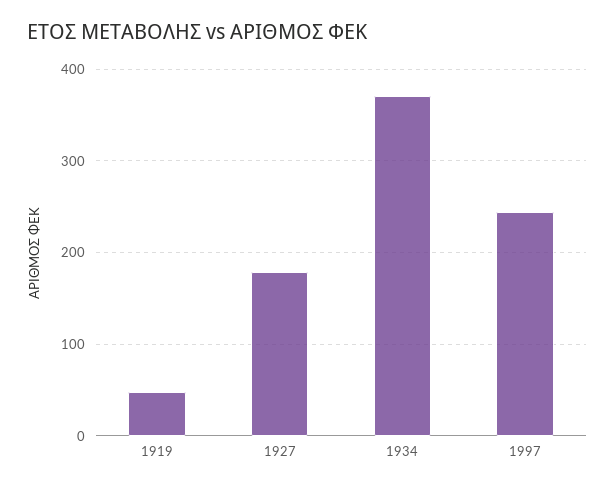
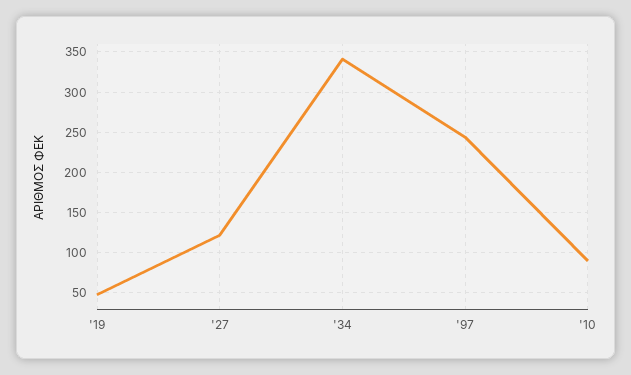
1927: 180 -> 120
1934: 370 -> 340
'10: none -> 90

